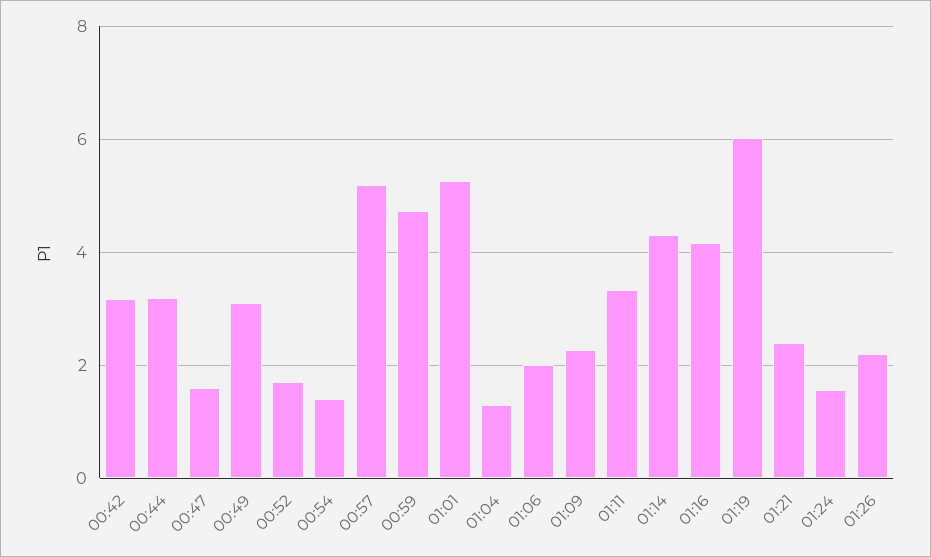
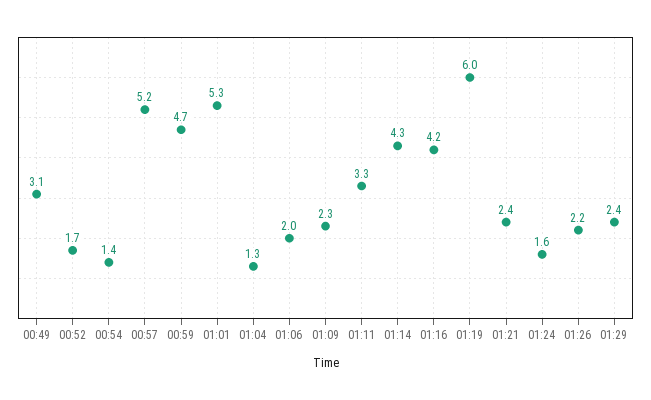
00:42: 3.2 -> none
00:44: 3.2 -> none
00:47: 1.6 -> none
01:29: none -> 2.4

